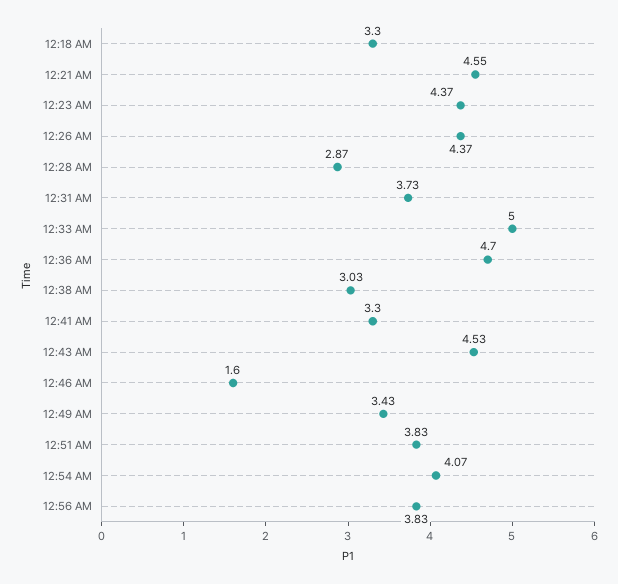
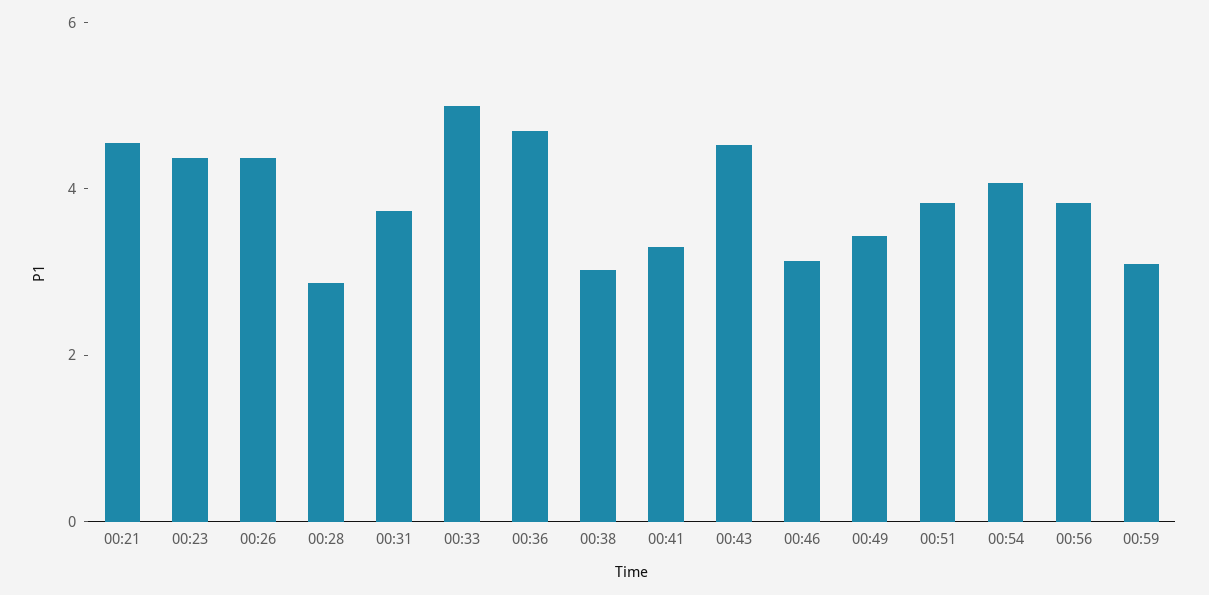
12:18 AM: 3.3 -> none
12:46 AM: 1.6 -> 3
00:59: none -> 3

